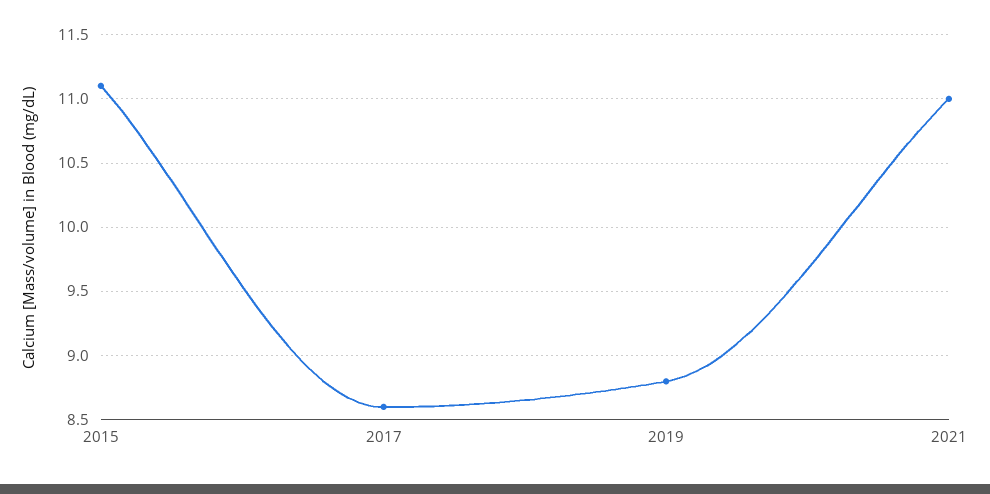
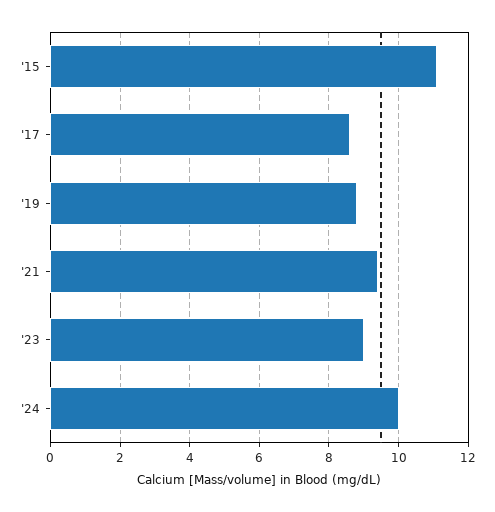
2021: 11 -> 9.5
'23: none -> 9
'24: none -> 10

